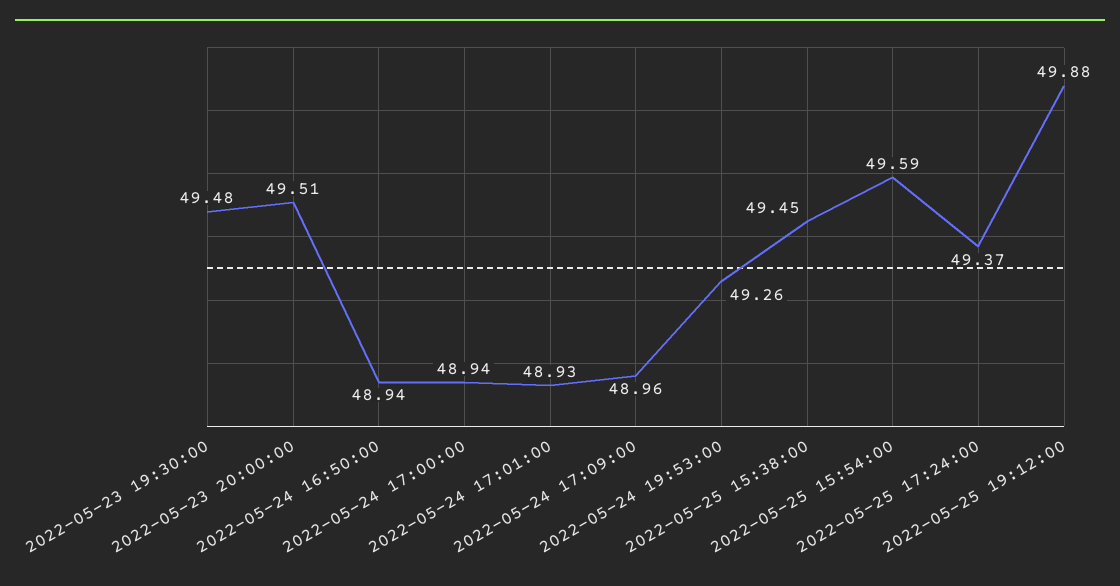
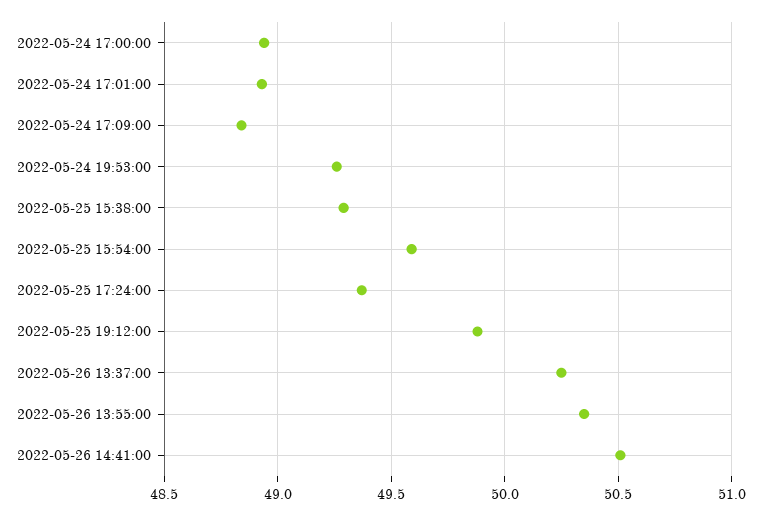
2022-05-23 19:30:00: 49.48 -> none
2022-05-23 20:00:00: 49.51 -> none
2022-05-24 16:50:00: 48.94 -> none
2022-05-24 17:09:00: 48.96 -> 48.85
2022-05-25 15:38:00: 49.45 -> 49.3
2022-05-26 13:37:00: none -> 50.25
2022-05-26 13:55:00: none -> 50.35
2022-05-26 14:41:00: none -> 50.5

